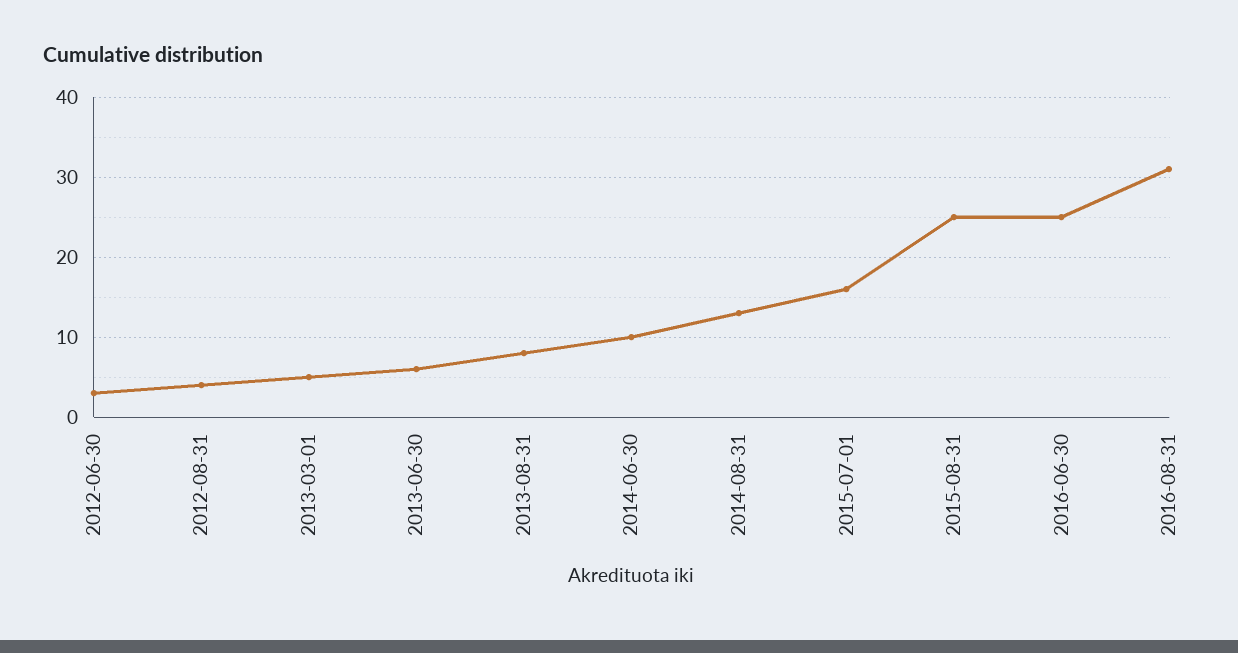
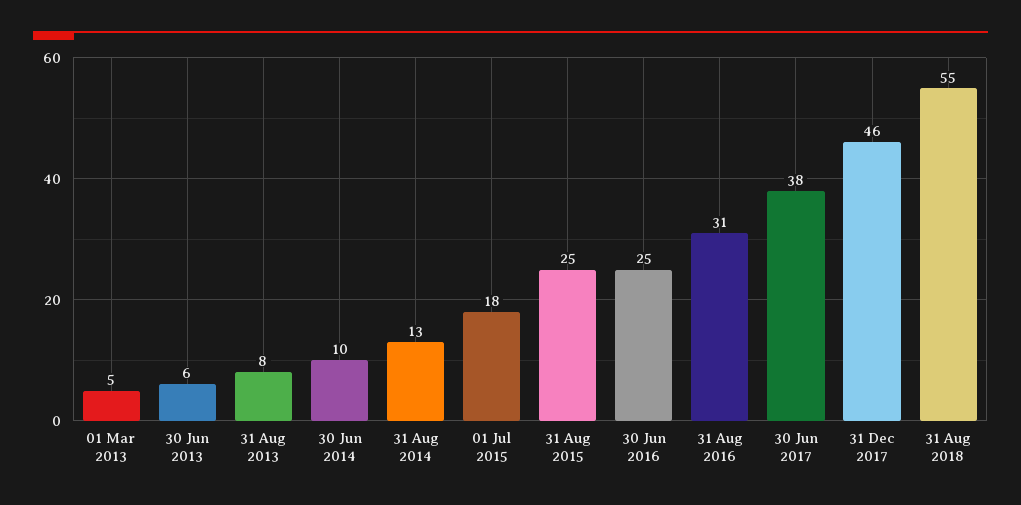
2012-06-30: 3 -> none
2012-08-31: 4 -> none
2015-07-01: 16 -> 18
30 Jun 2017: none -> 38
31 Dec 2017: none -> 46
31 Aug 2018: none -> 55

